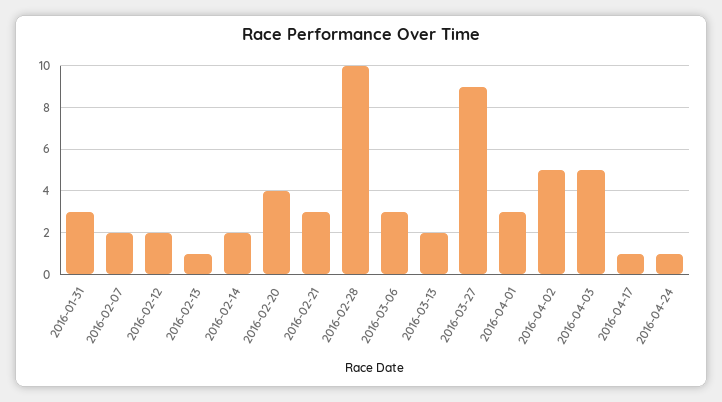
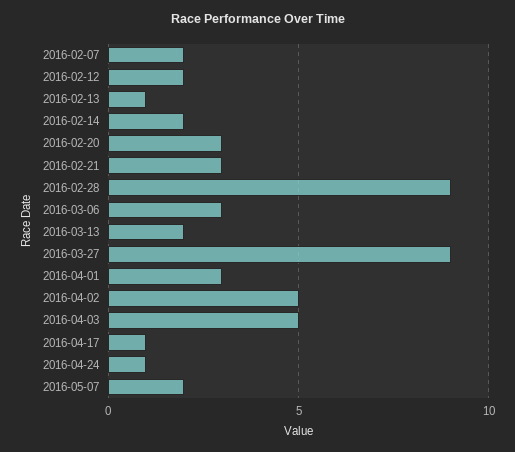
2016-01-31: 3 -> none
2016-02-20: 4 -> 3
2016-02-28: 10 -> 9
2016-05-07: none -> 2

